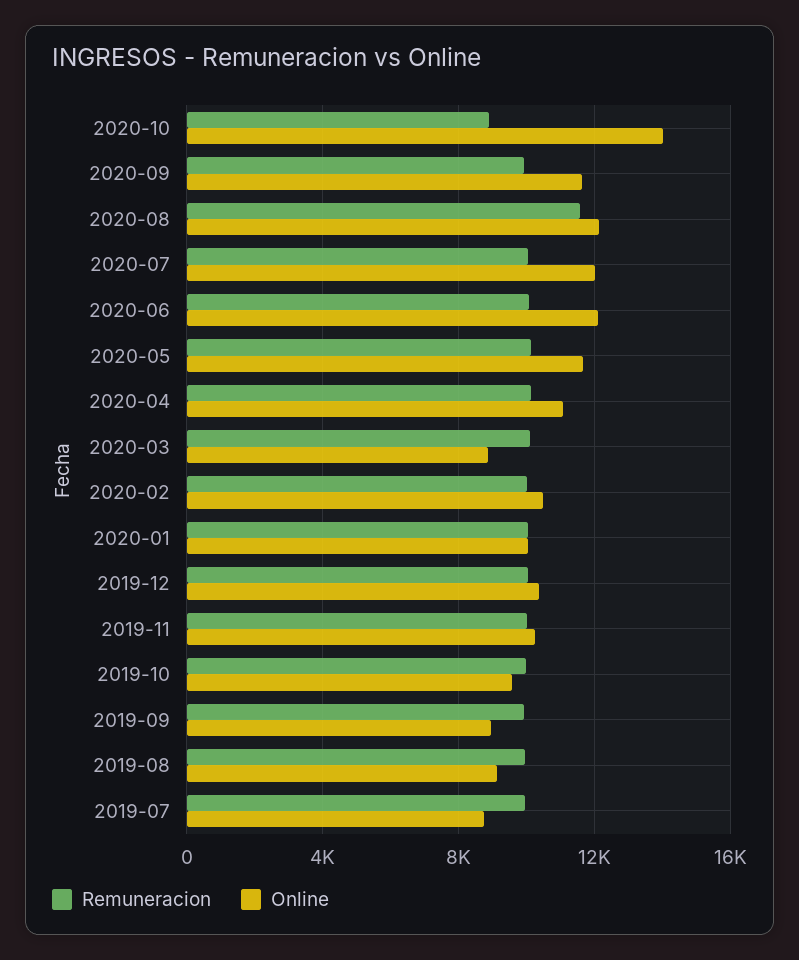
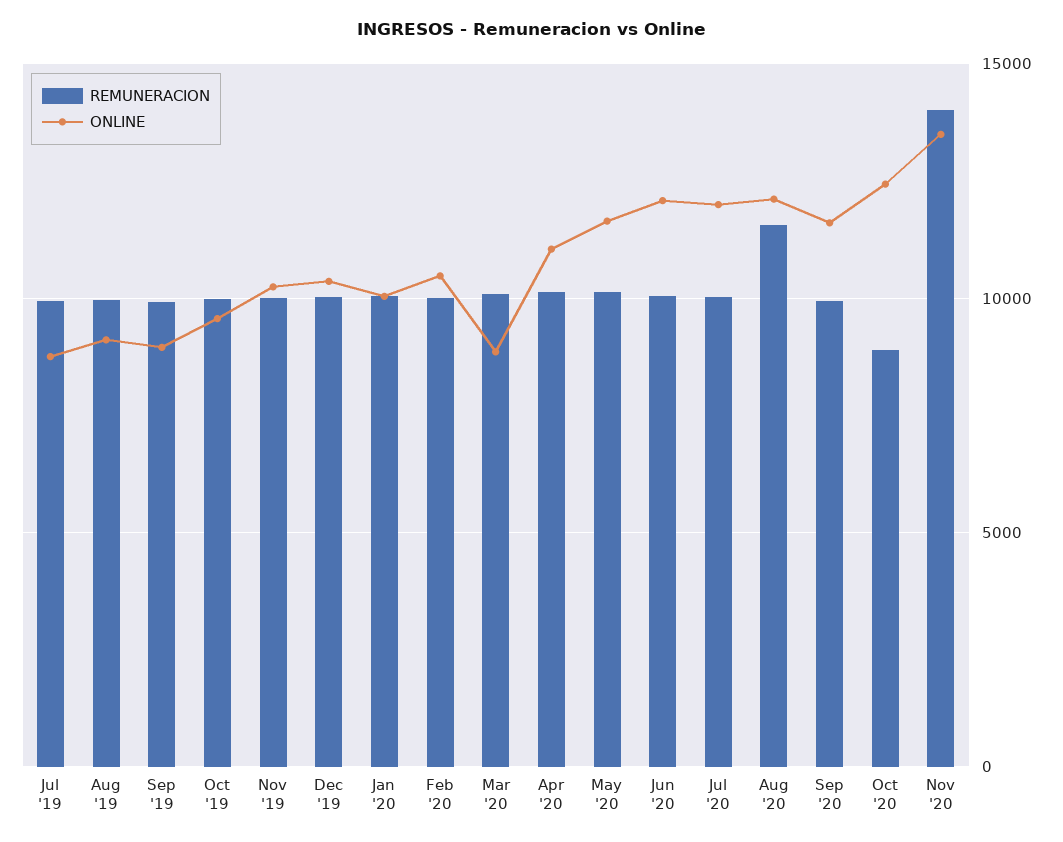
Online, 2020-10: 14000 -> 12500
Remuneracion, Nov '20: none -> 14000
Online, Nov '20: none -> 13500

